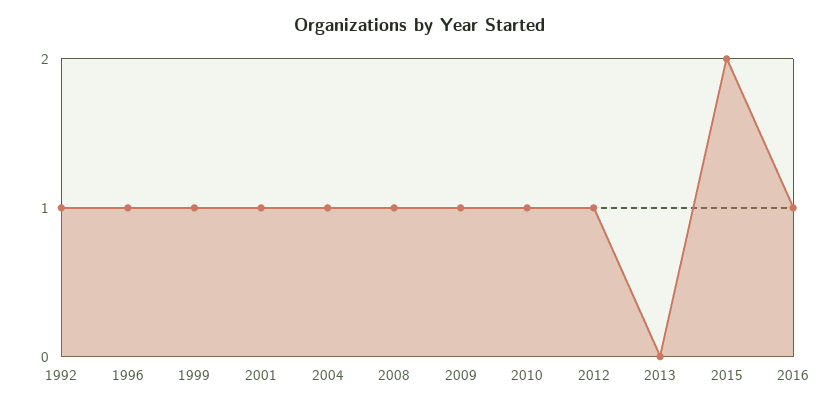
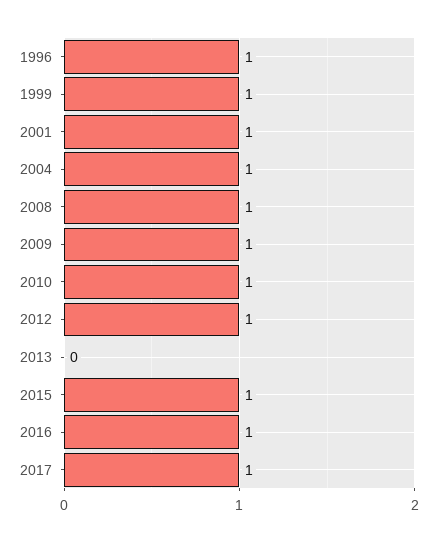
1992: 1 -> none
2015: 2 -> 1
2017: none -> 1

